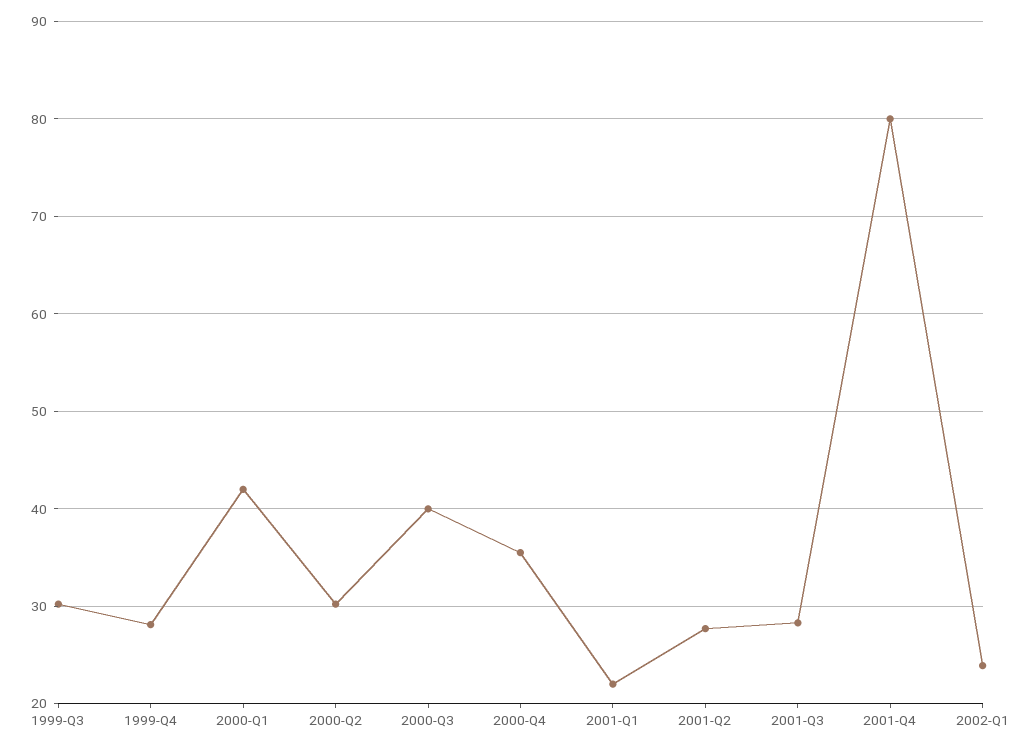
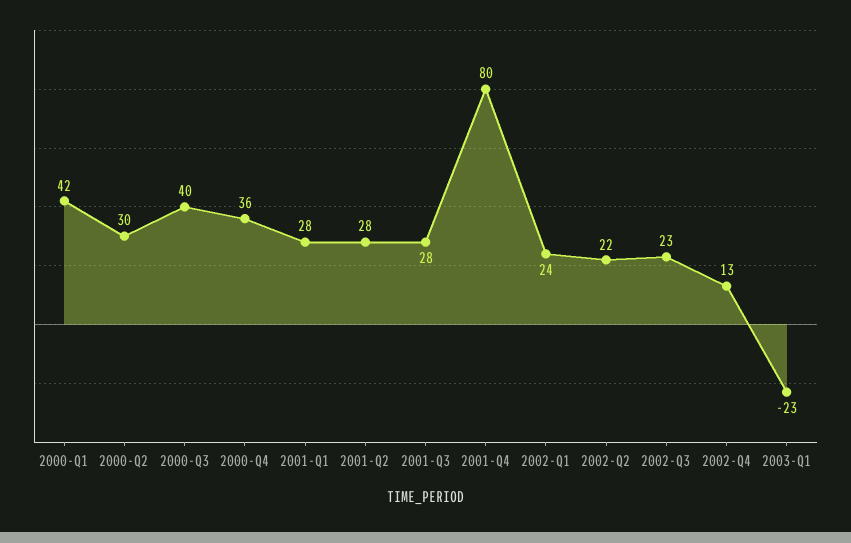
1999-Q3: 30 -> none
1999-Q4: 28 -> none
2001-Q1: 22 -> 28
2002-Q2: none -> 22
2002-Q3: none -> 23
2002-Q4: none -> 13
2003-Q1: none -> -23

